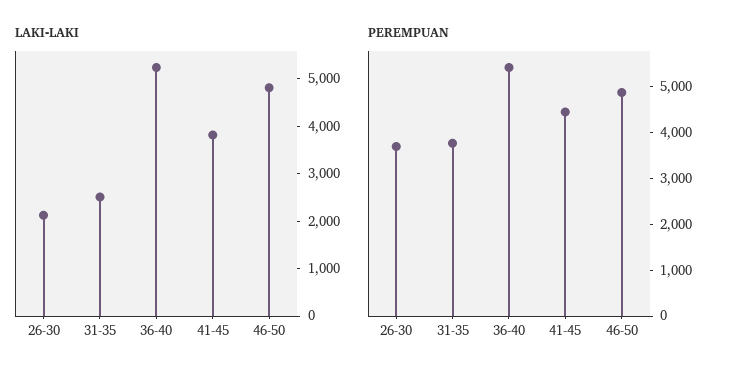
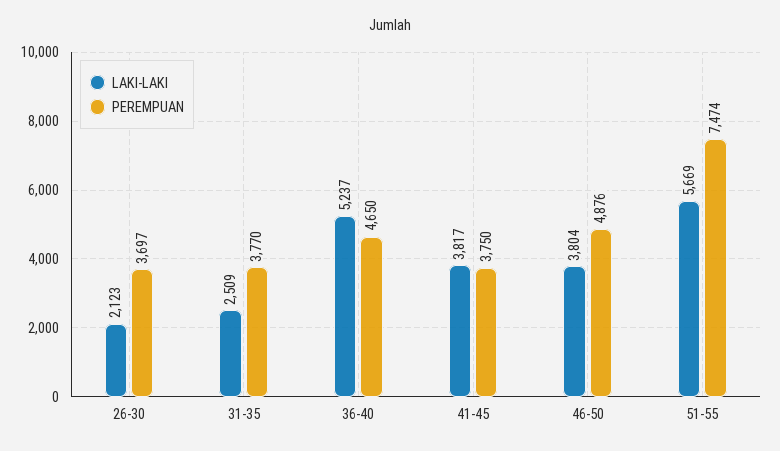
LAKI-LAKI, 46-50: 4800 -> 3804
PEREMPUAN, 36-40: 5400 -> 4650
PEREMPUAN, 41-45: 4400 -> 3750
LAKI-LAKI, 51-55: none -> 5669
PEREMPUAN, 51-55: none -> 7474

